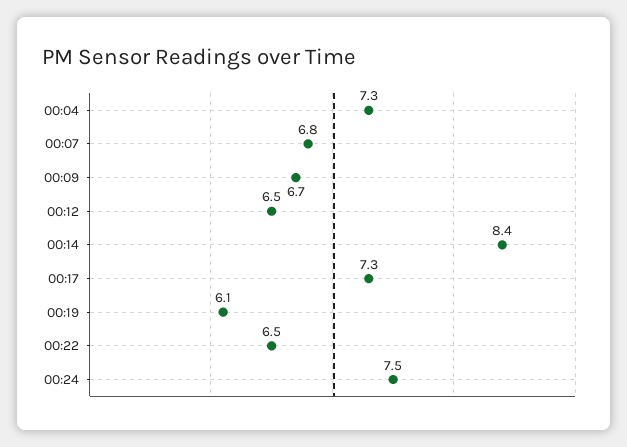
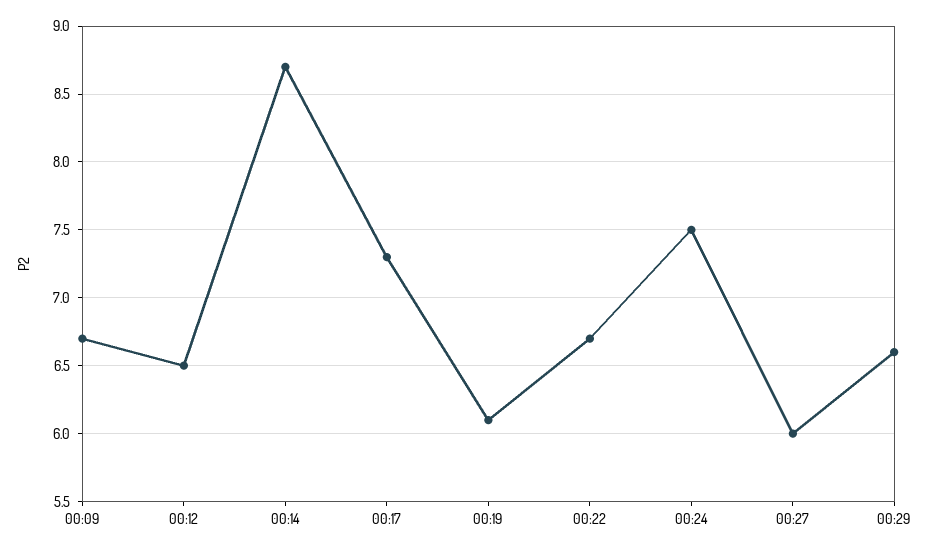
00:04: 7.3 -> none
00:07: 6.8 -> none
00:14: 8.4 -> 8.7
00:22: 6.5 -> 6.7
00:27: none -> 6
00:29: none -> 6.6

